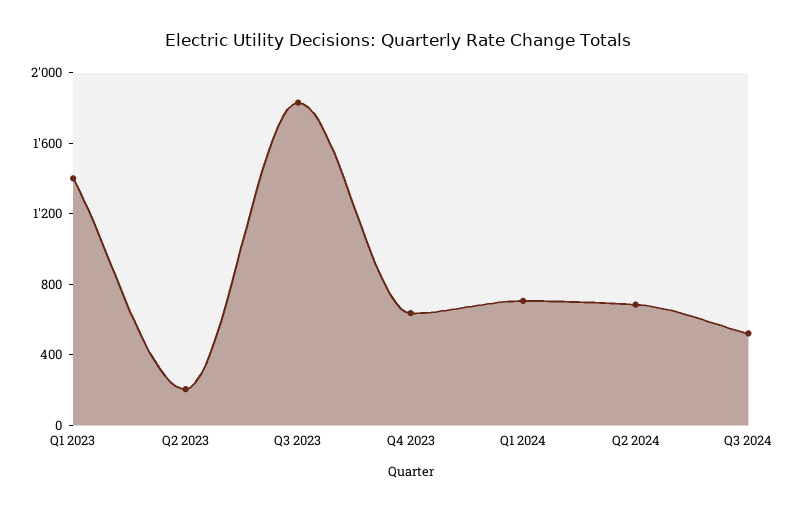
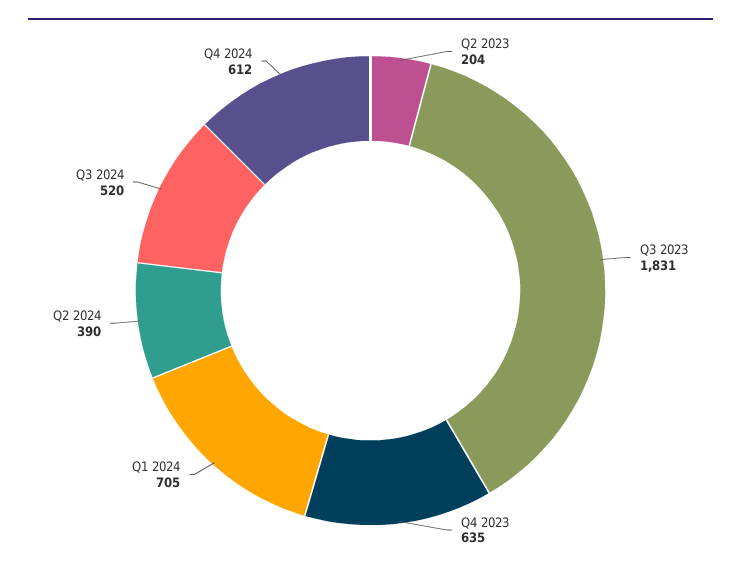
Q1 2023: 1400 -> none
Q2 2024: 700 -> 390
Q4 2024: none -> 612

